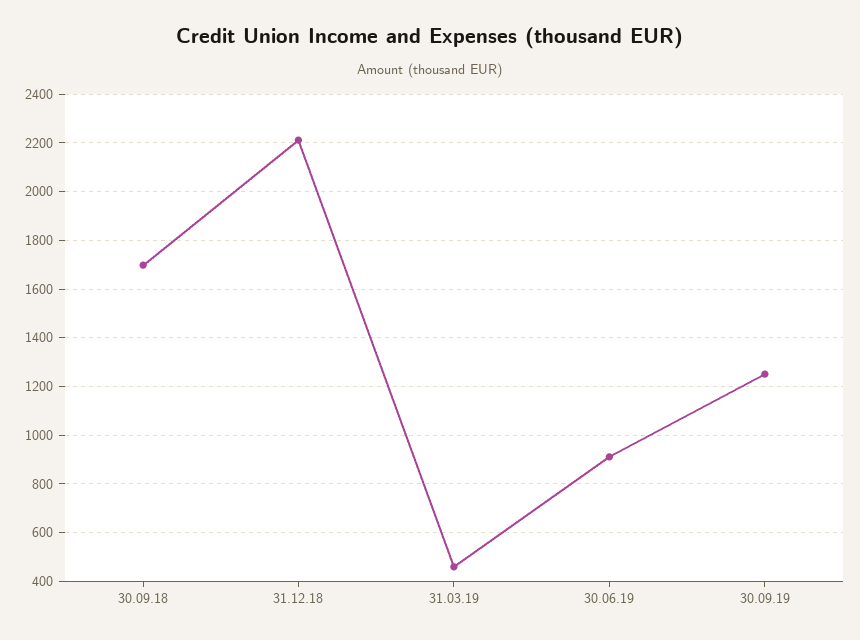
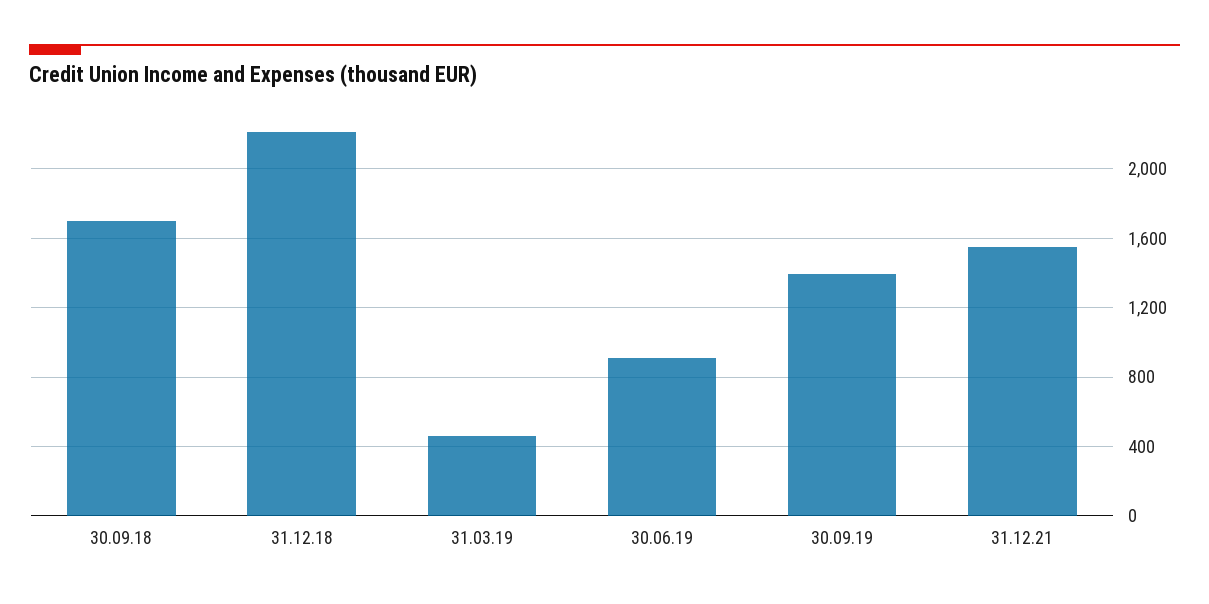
30.09.19: 1250 -> 1400
31.12.21: none -> 1550

